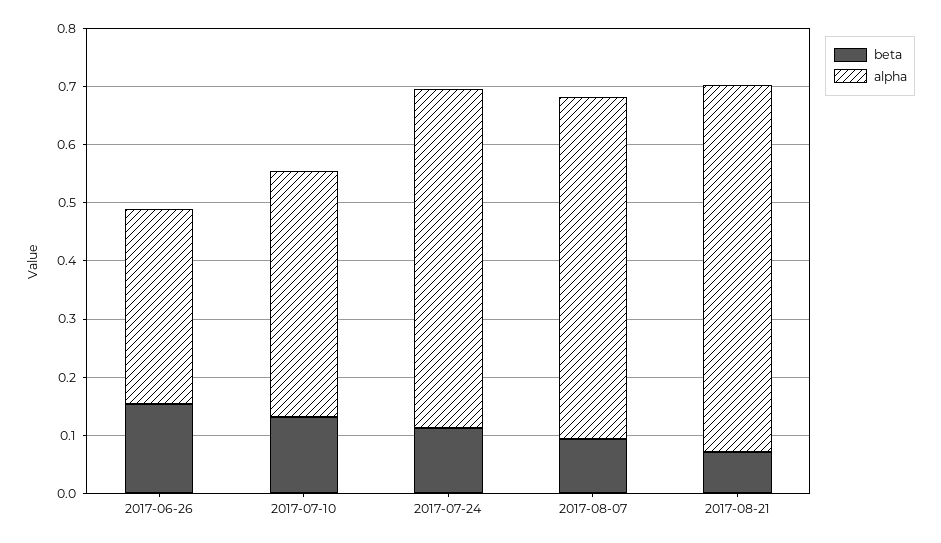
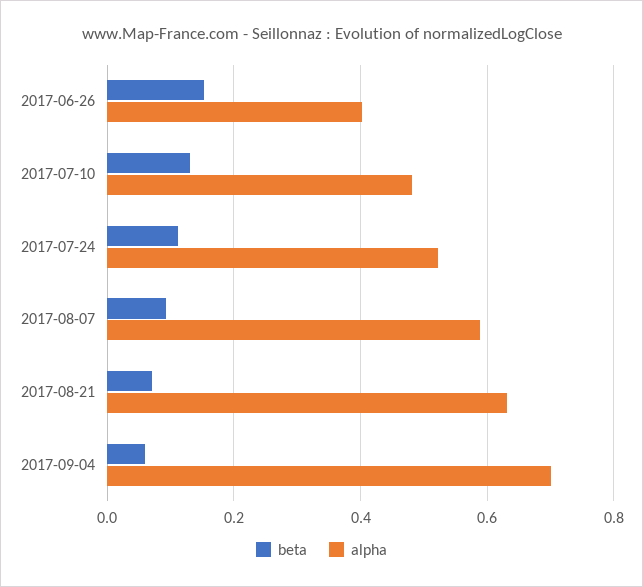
alpha, 2017-06-26: 0.34 -> 0.4
alpha, 2017-07-10: 0.42 -> 0.48
alpha, 2017-07-24: 0.58 -> 0.52
beta, 2017-09-04: none -> 0.06
alpha, 2017-09-04: none -> 0.7

